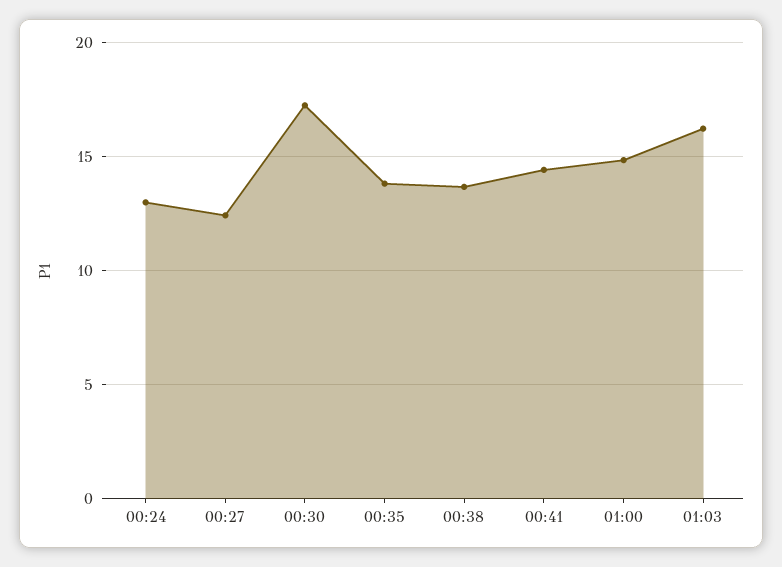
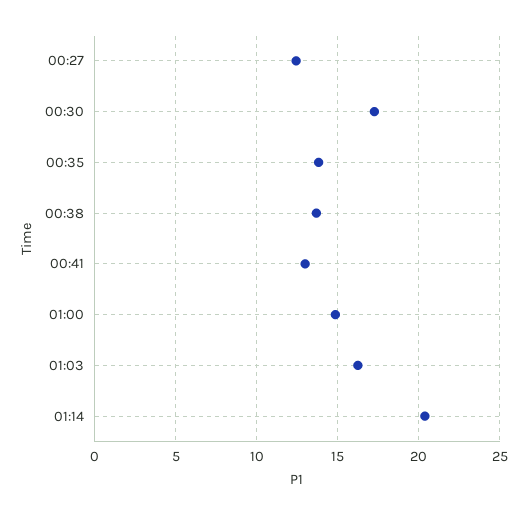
00:24: 13 -> none
00:41: 14.5 -> 13
01:14: none -> 20.5

